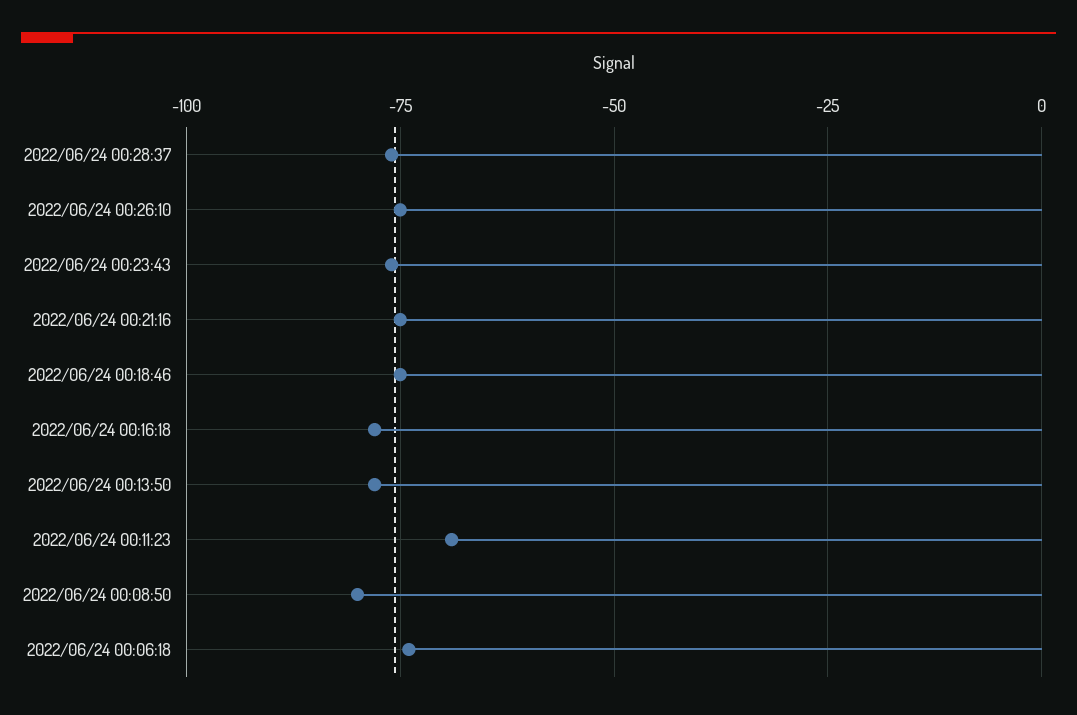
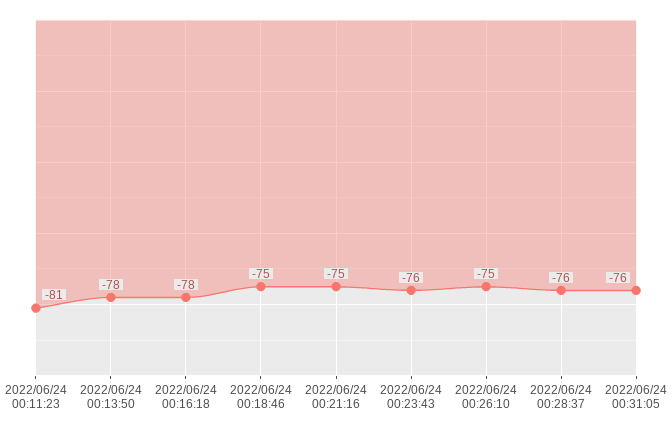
2022/06/24 00:11:23: -70 -> -81
2022/06/24 00:08:50: -80 -> none
2022/06/24 00:06:18: -75 -> none
2022/06/24 00:31:05: none -> -76

